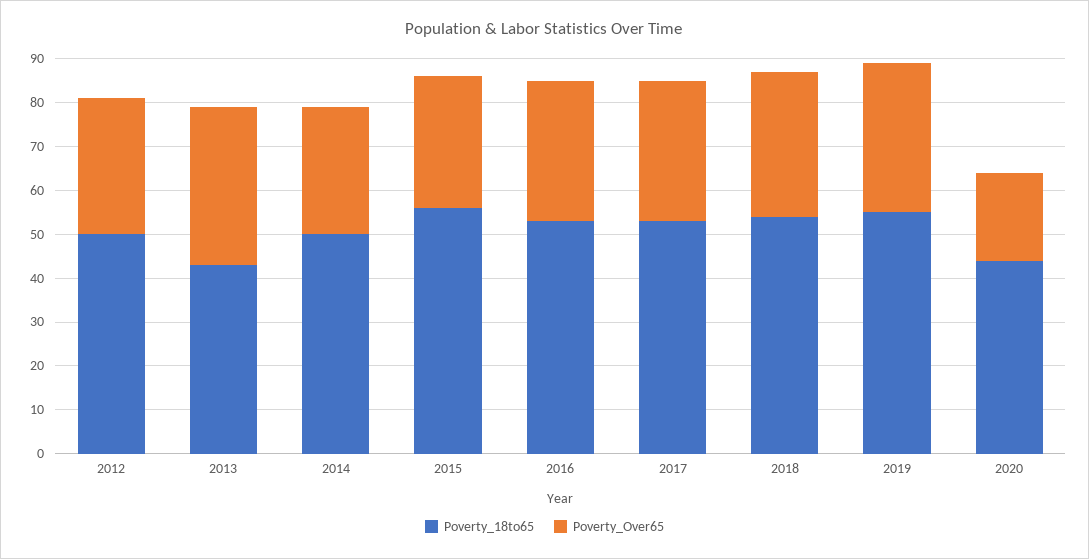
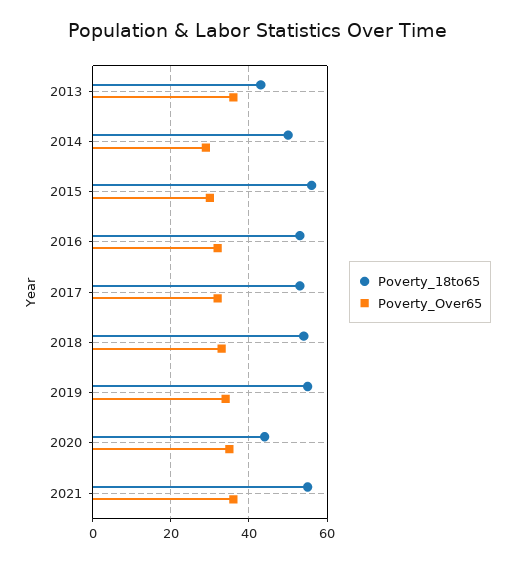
Poverty_18to65, 2012: 50 -> none
Poverty_Over65, 2012: 30 -> none
Poverty_Over65, 2020: 20 -> 35
Poverty_18to65, 2021: none -> 55
Poverty_Over65, 2021: none -> 35

